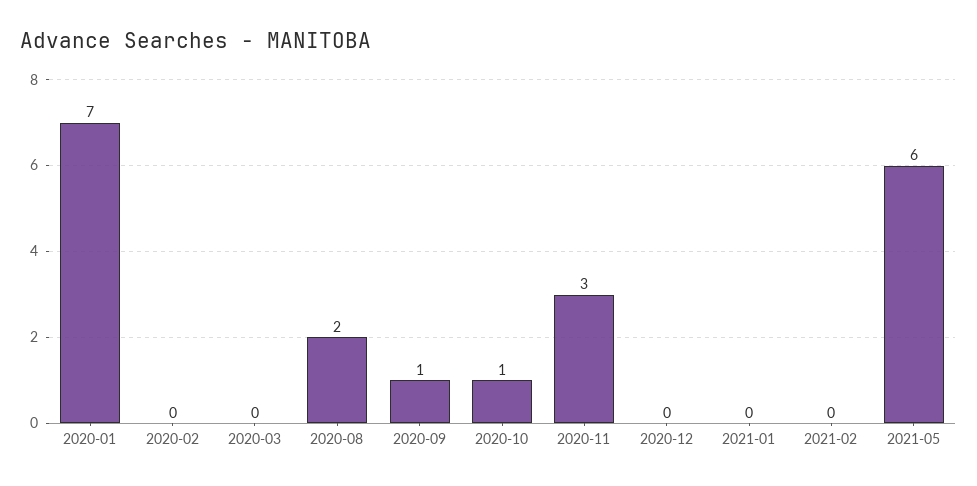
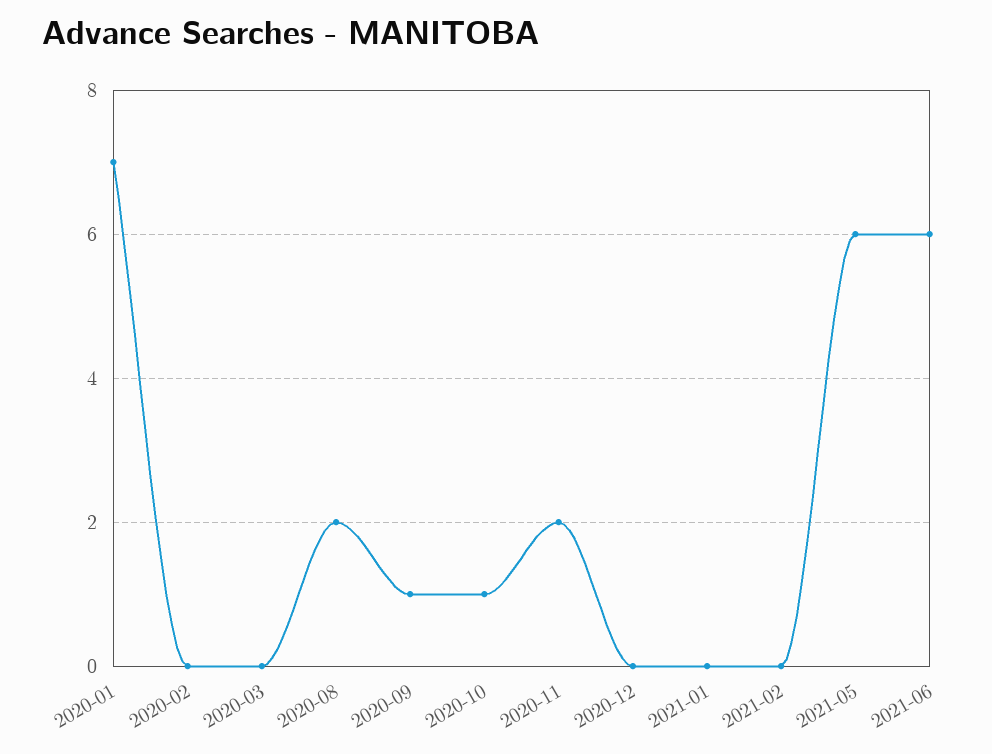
2020-11: 3 -> 2
2021-06: none -> 6

